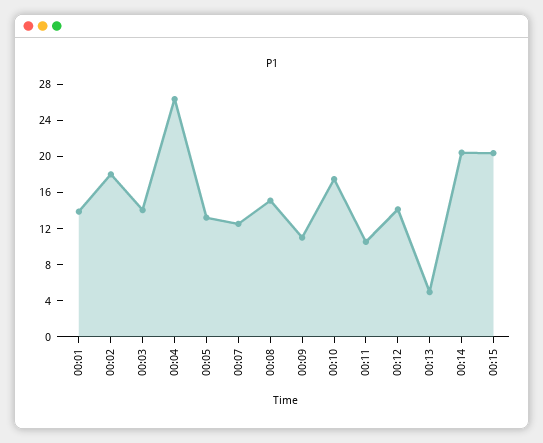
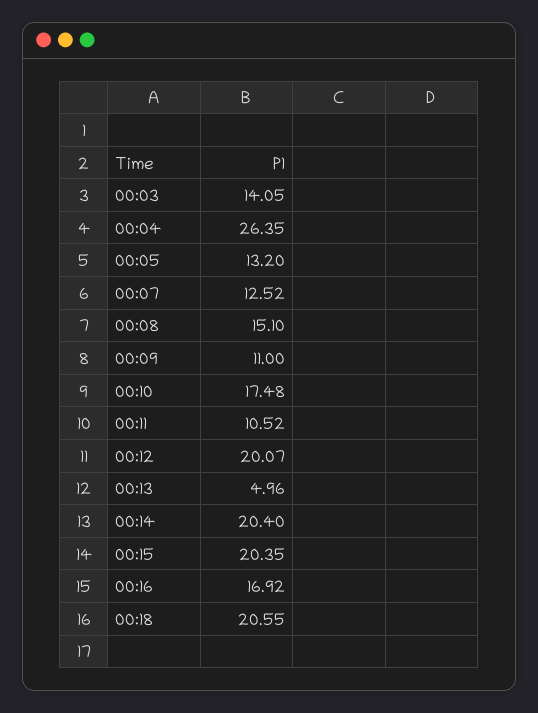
00:01: 14 -> none
00:02: 18 -> none
00:12: 14 -> 20.07
00:16: none -> 16.92
00:18: none -> 20.55

